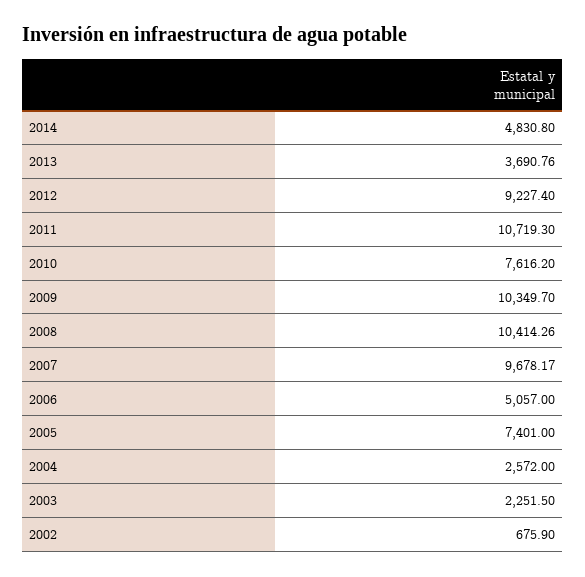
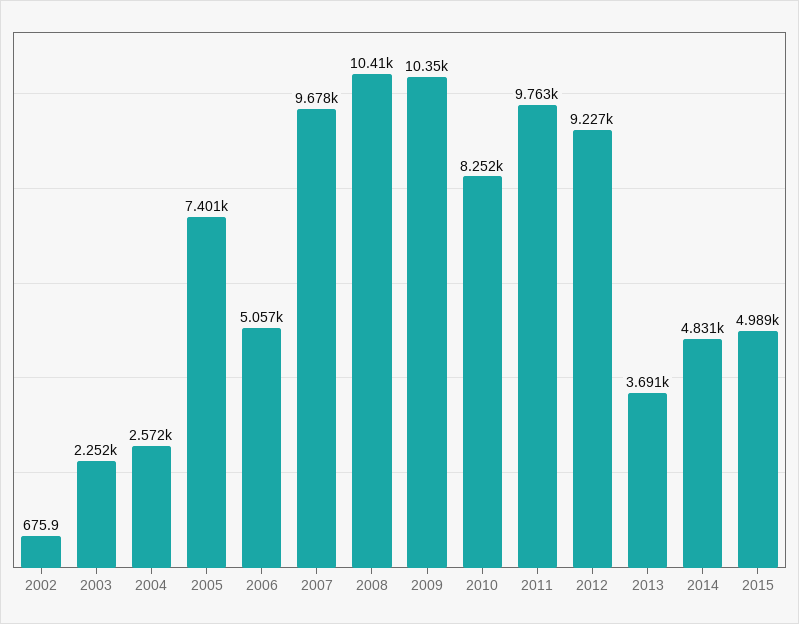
2011: 10719.3 -> 9763
2010: 7616.2 -> 8252
2015: none -> 4989

